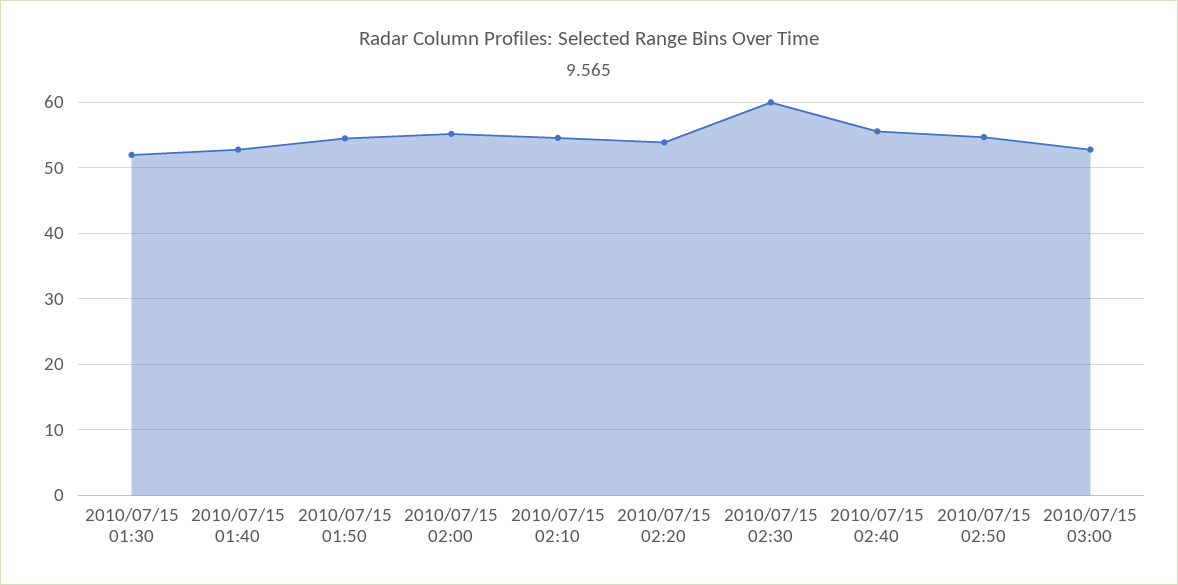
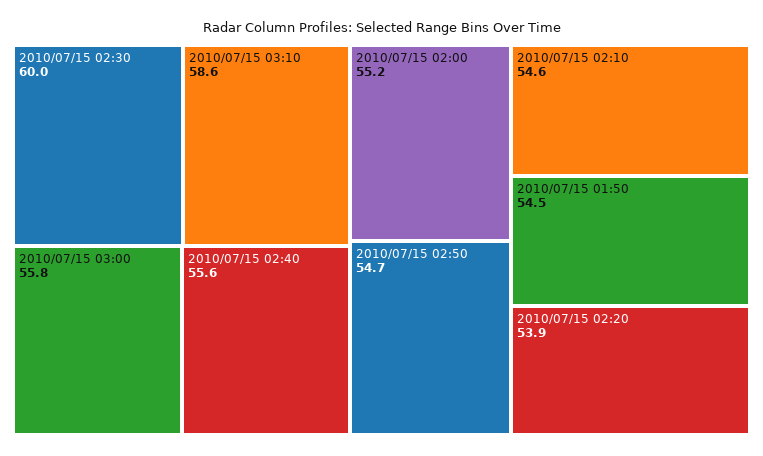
2010/07/15 01:30: 52 -> none
2010/07/15 01:40: 53 -> none
2010/07/15 03:00: 53 -> 55.8
2010/07/15 03:10: none -> 58.6

